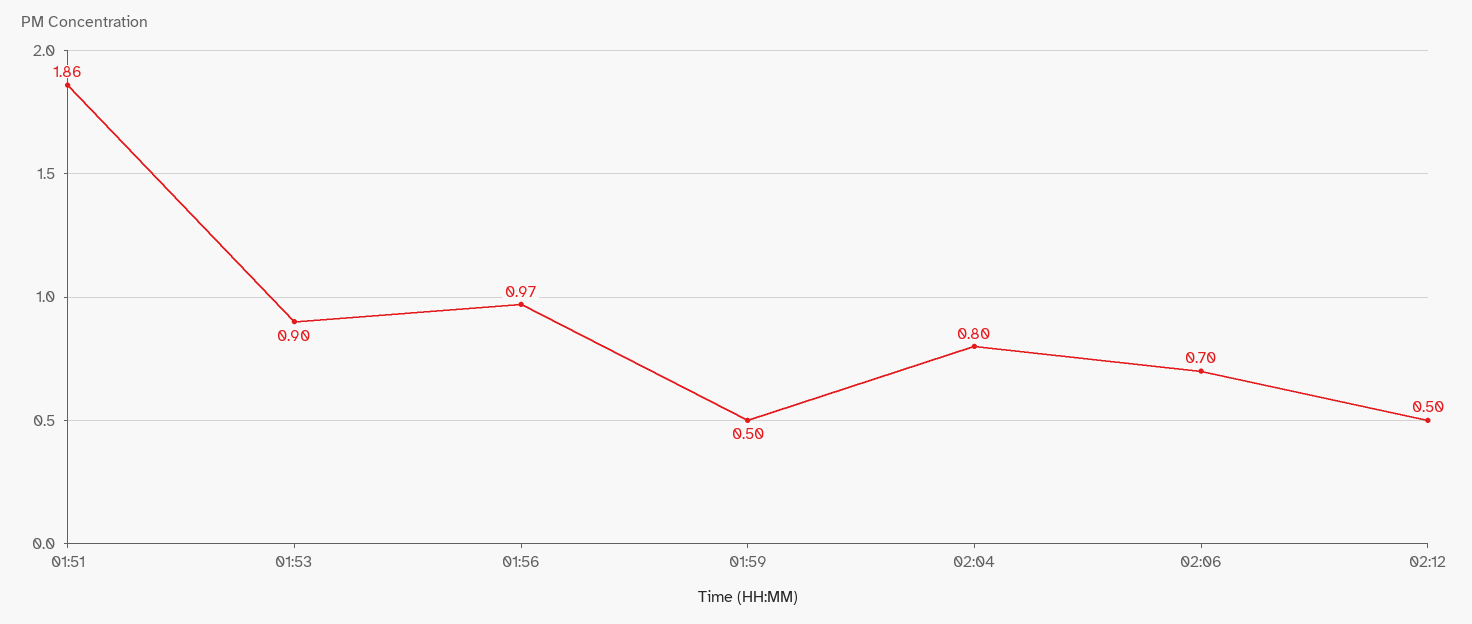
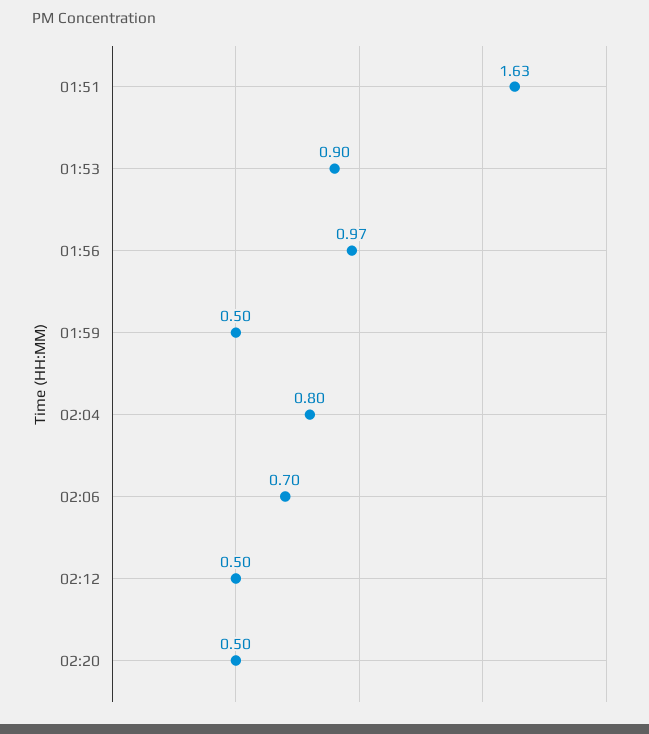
01:51: 1.86 -> 1.63
02:20: none -> 0.5

